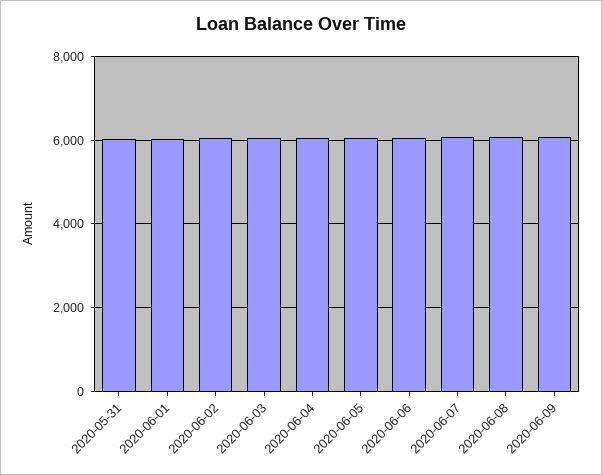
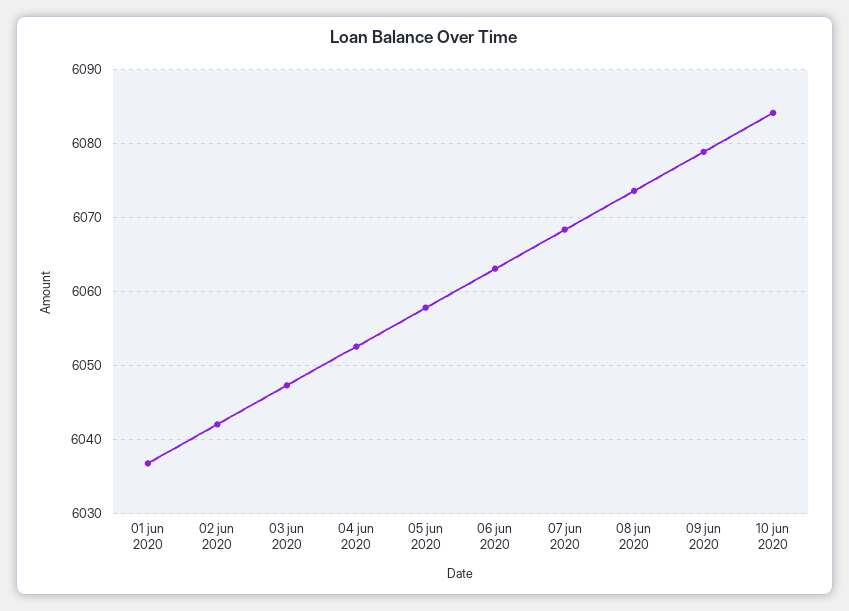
2020-05-31: 6000 -> none
10 jun 2020: none -> 6084

